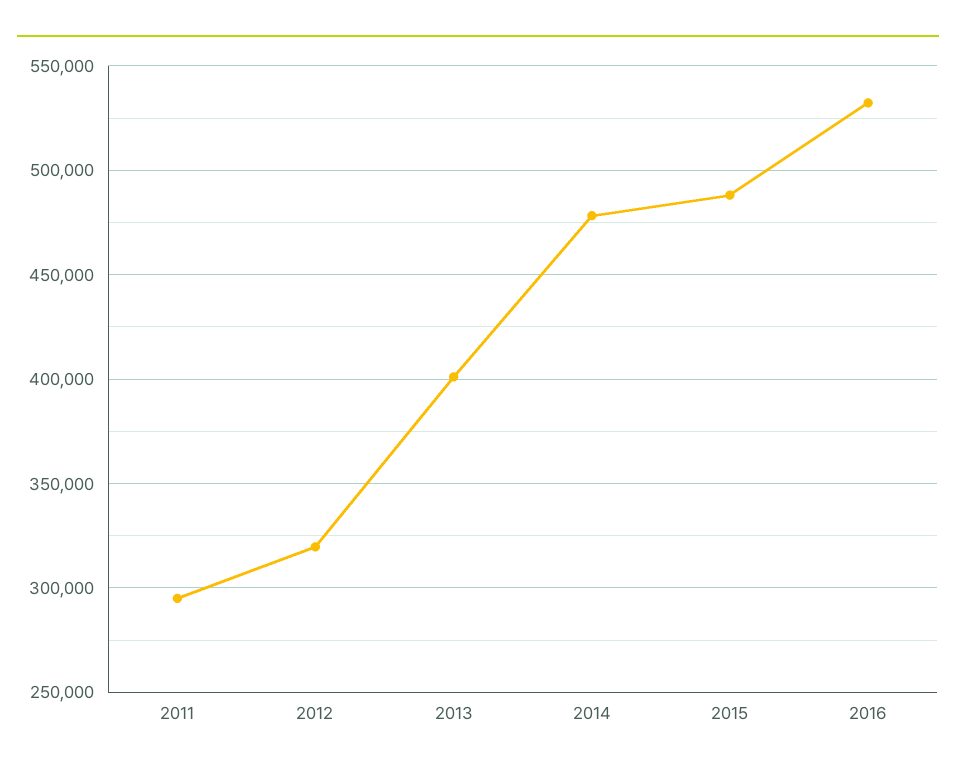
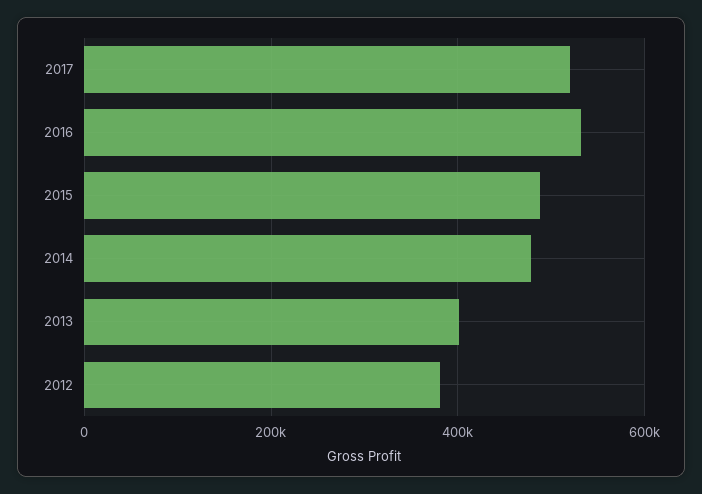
2011: 295000 -> none
2012: 320000 -> 380000
2017: none -> 520000

